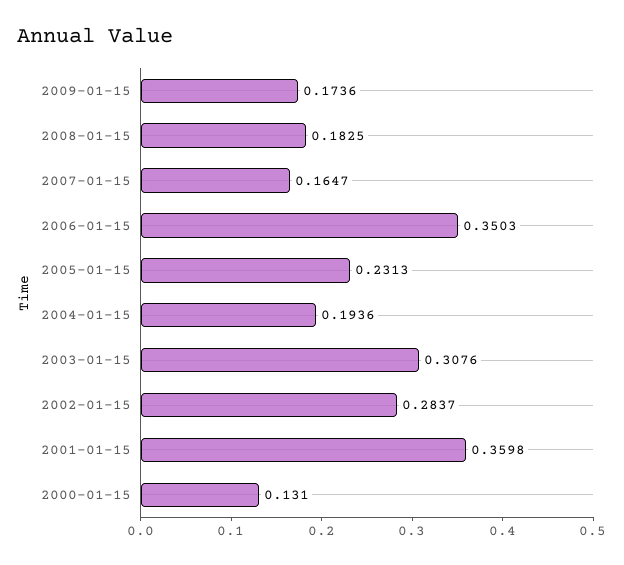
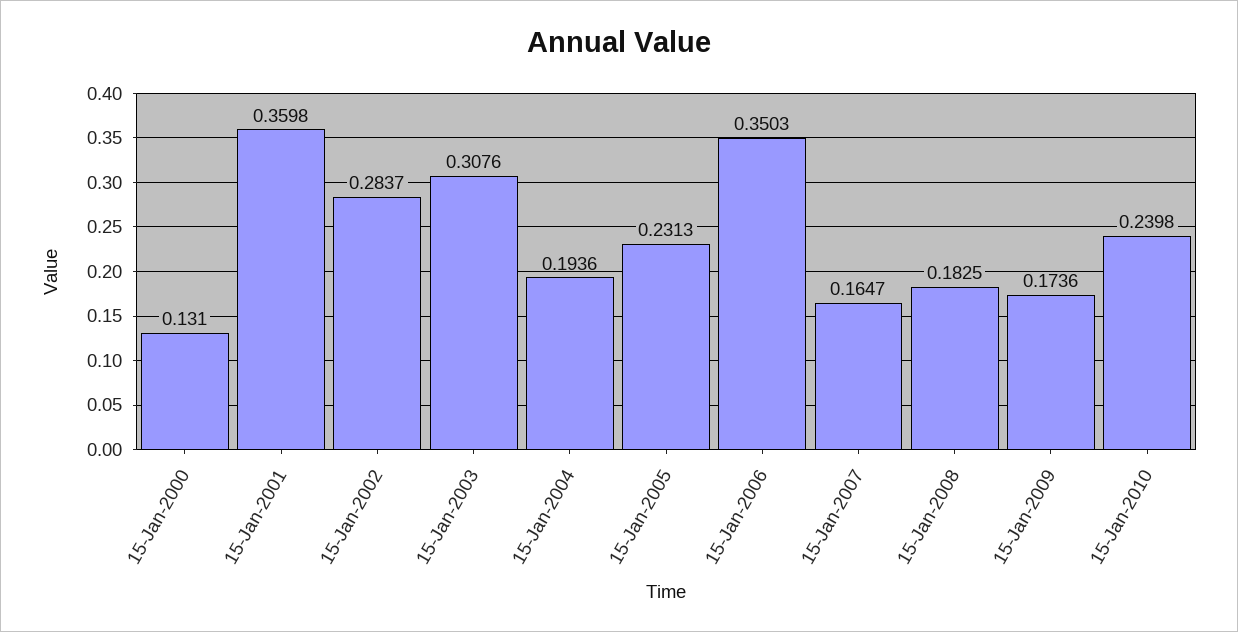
15-Jan-2010: none -> 0.2398

